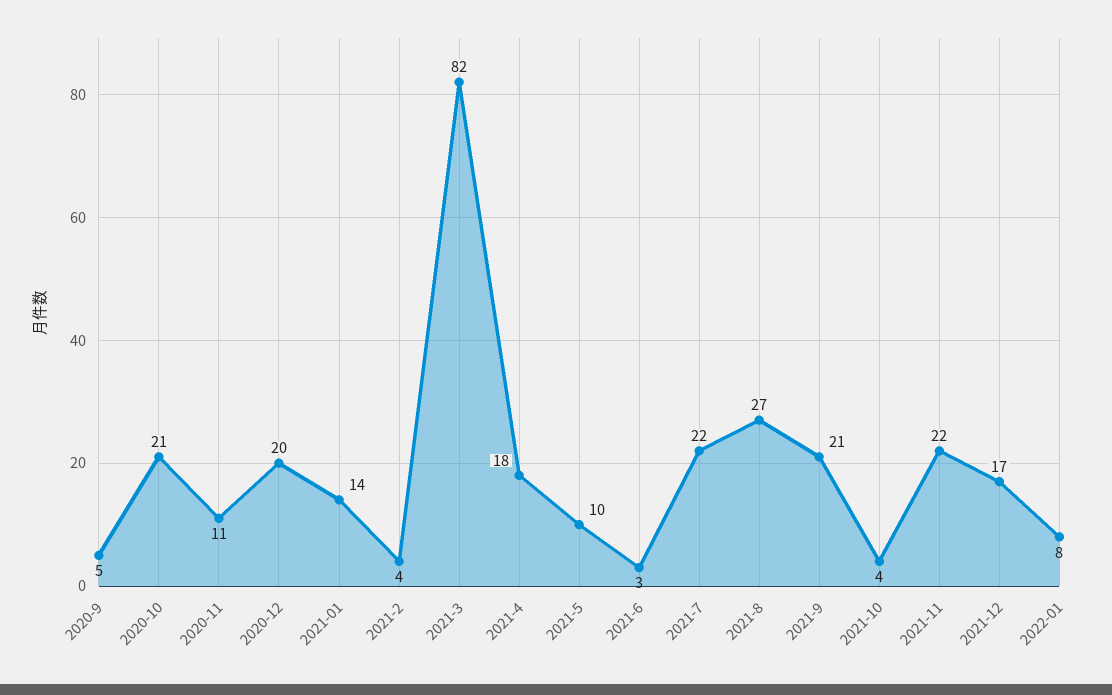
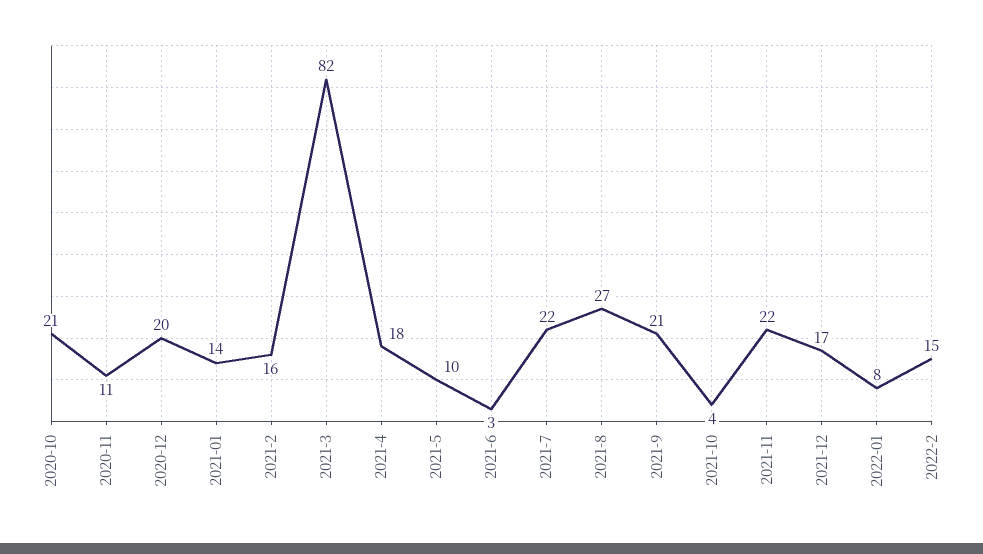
2020-9: 5 -> none
2021-2: 4 -> 16
2022-2: none -> 15

